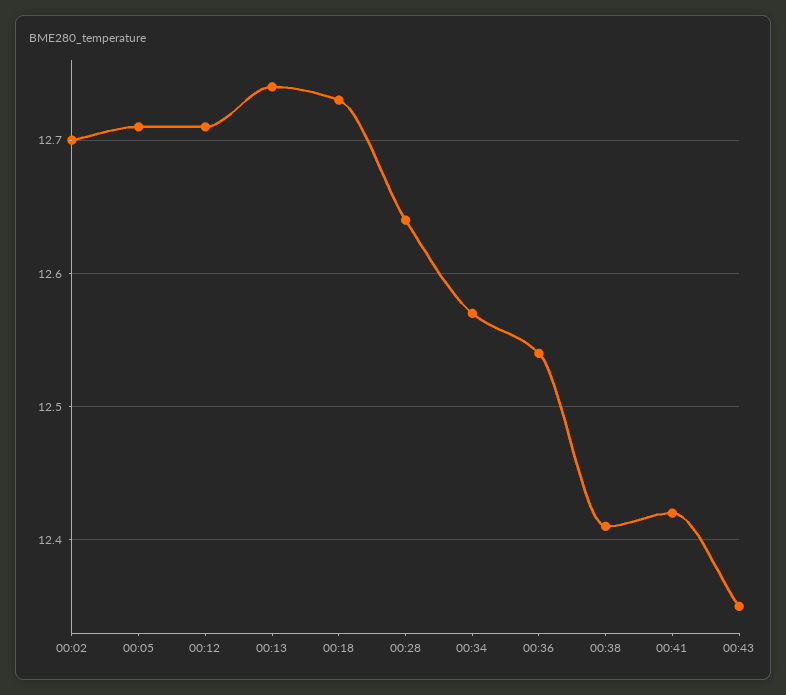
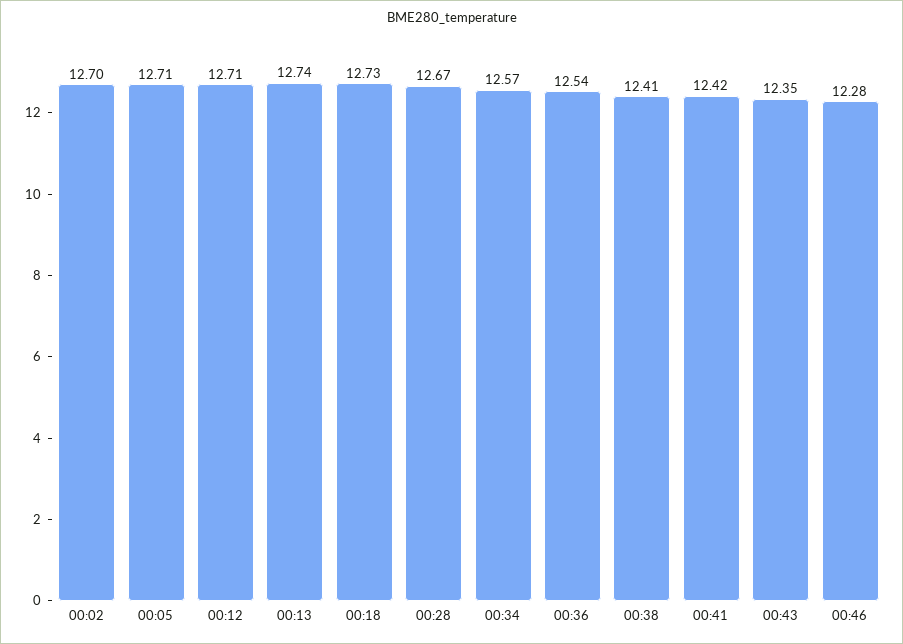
00:28: 12.64 -> 12.67
00:46: none -> 12.28

